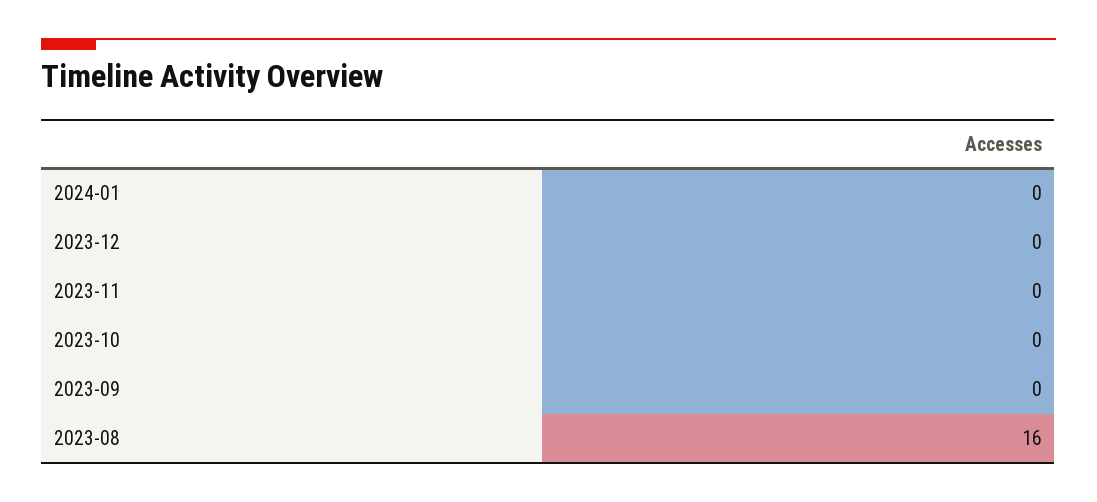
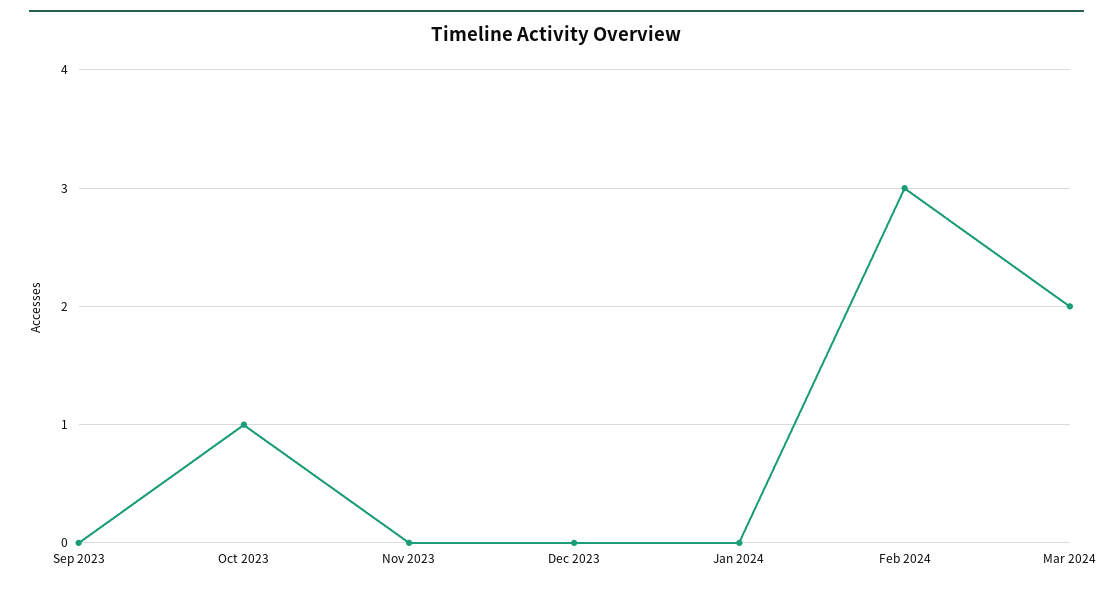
2023-10: 0 -> 1
2023-08: 16 -> none
Feb 2024: none -> 3
Mar 2024: none -> 2

